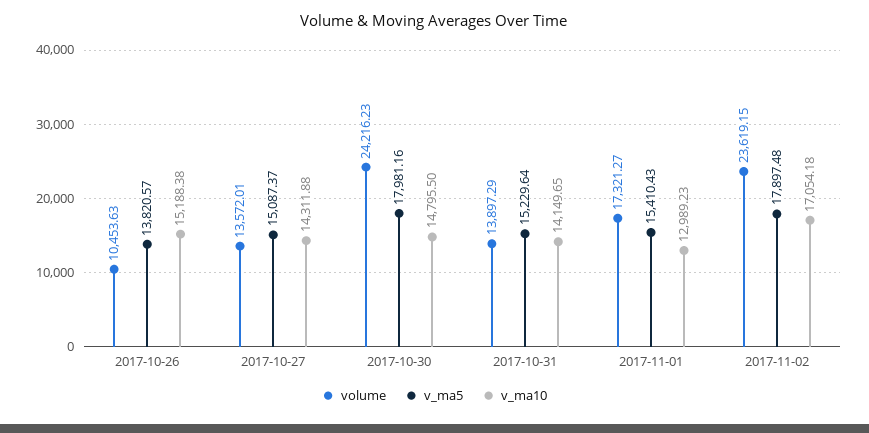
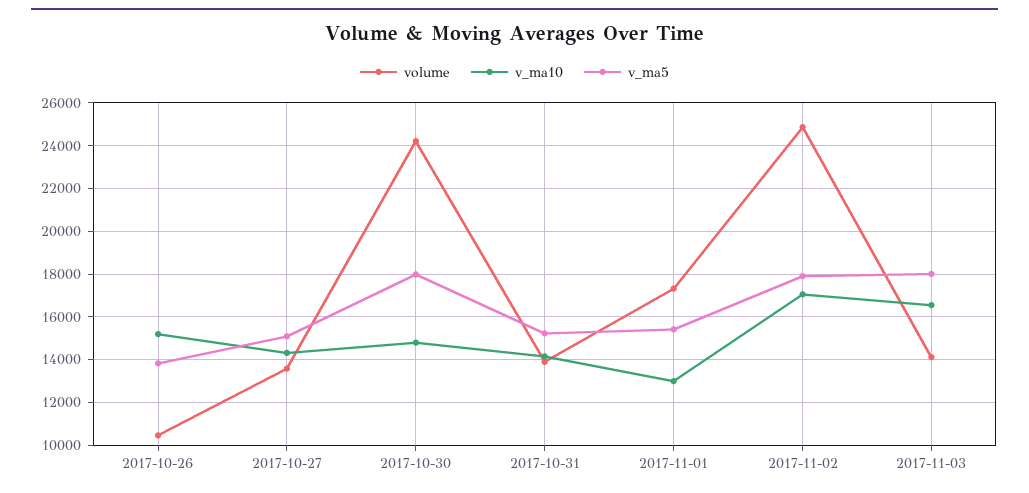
volume, 2017-11-02: 23619.15 -> 25000
volume, 2017-11-03: none -> 14000
v_ma10, 2017-11-03: none -> 16500
v_ma5, 2017-11-03: none -> 18000

